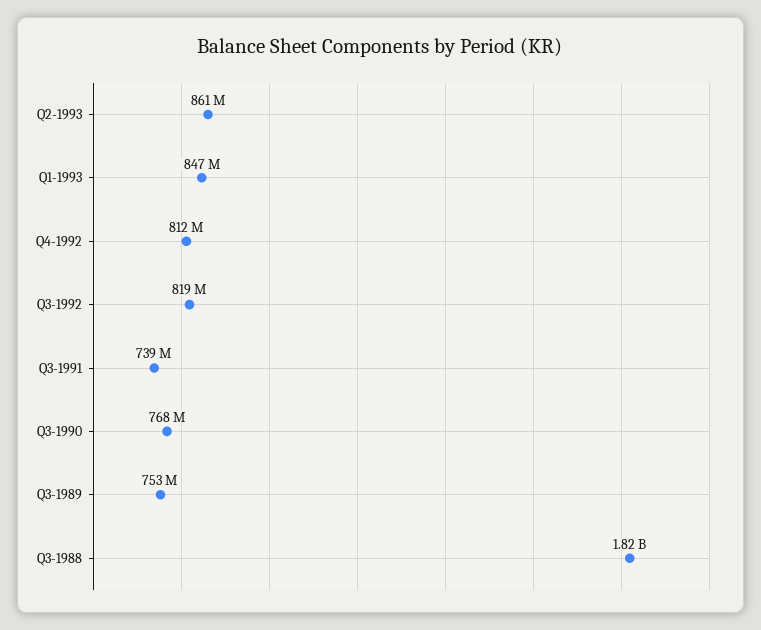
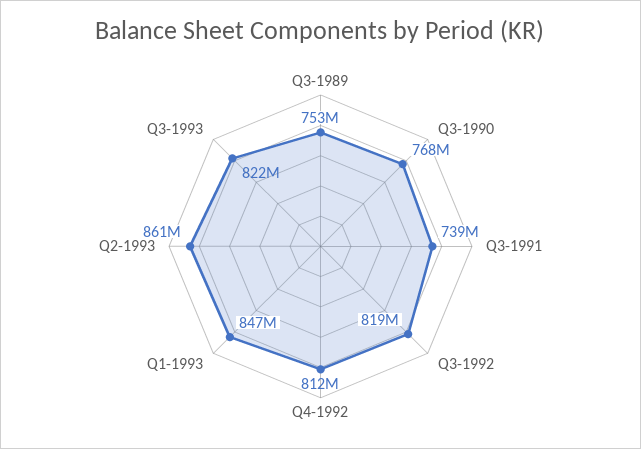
Q3-1988: 1820000000 -> none
Q3-1993: none -> 822000000

